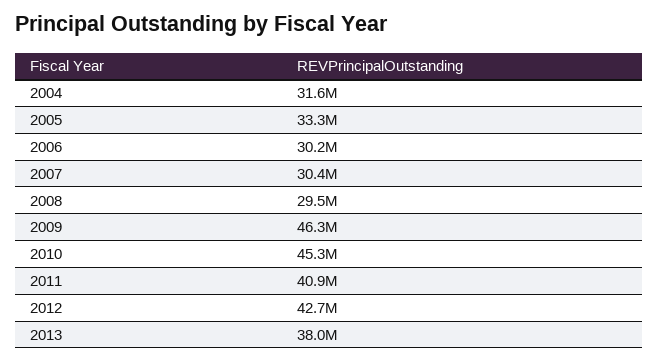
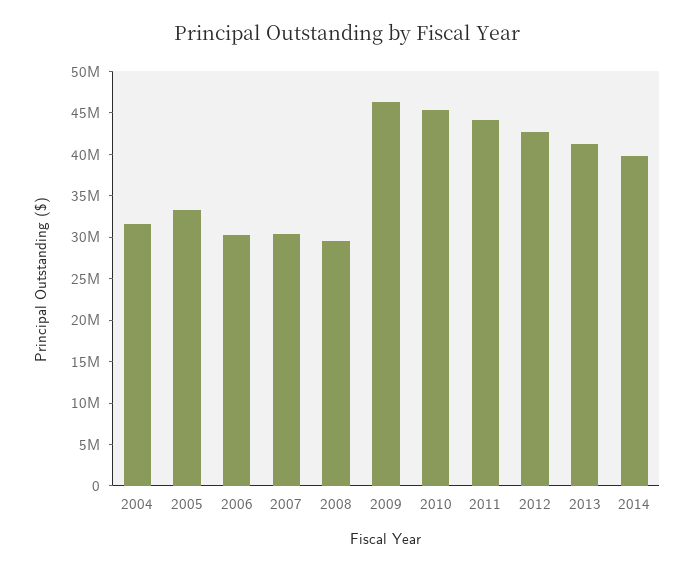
2011: 40900000 -> 44000000
2013: 38000000 -> 41000000
2014: none -> 40000000

